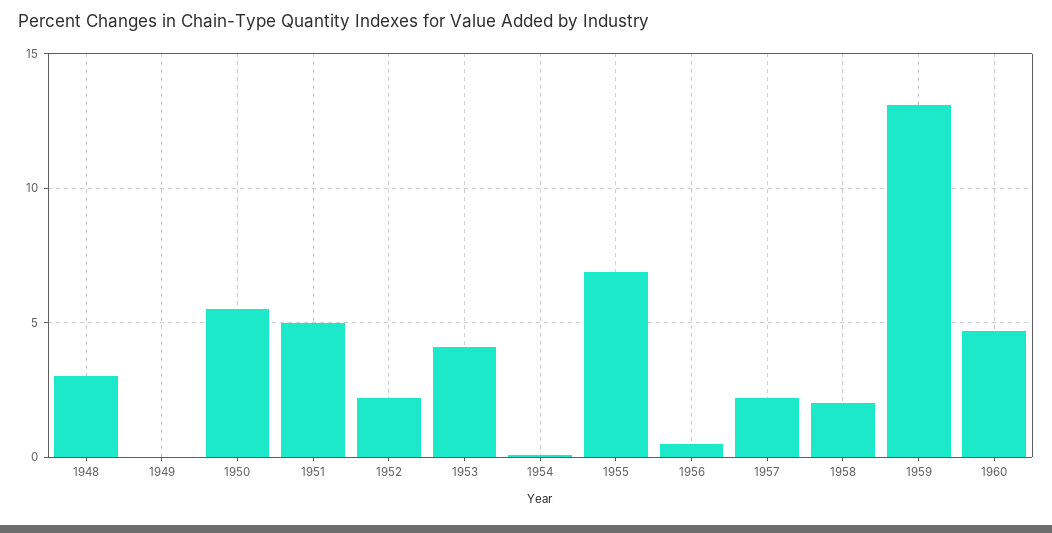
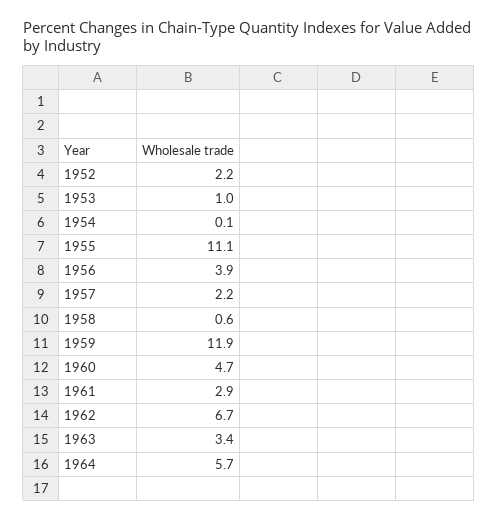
1948: 3 -> none
1949: 0 -> none
1950: 5.5 -> none
1951: 5 -> none
1953: 4 -> 1
1955: 7 -> 11.1
1956: 0.5 -> 3.9
1958: 2 -> 0.6
1959: 13 -> 11.9
1961: none -> 2.9
1962: none -> 6.7
1963: none -> 3.4
1964: none -> 5.7

